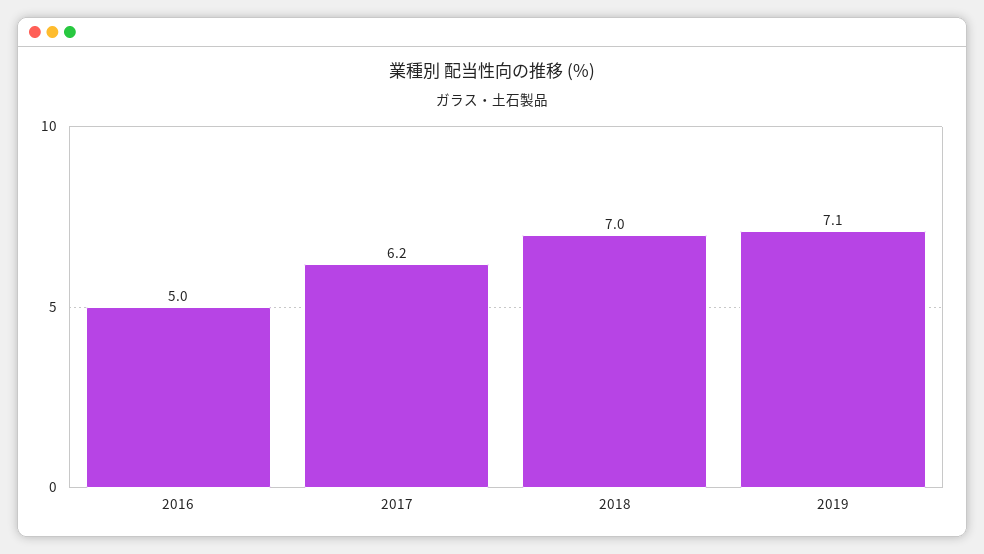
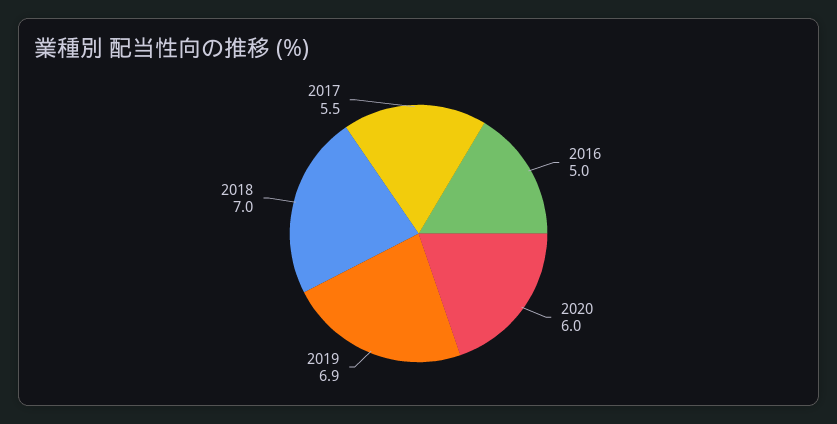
2017: 6.2 -> 5.5
2019: 7.1 -> 6.9
2020: none -> 6

